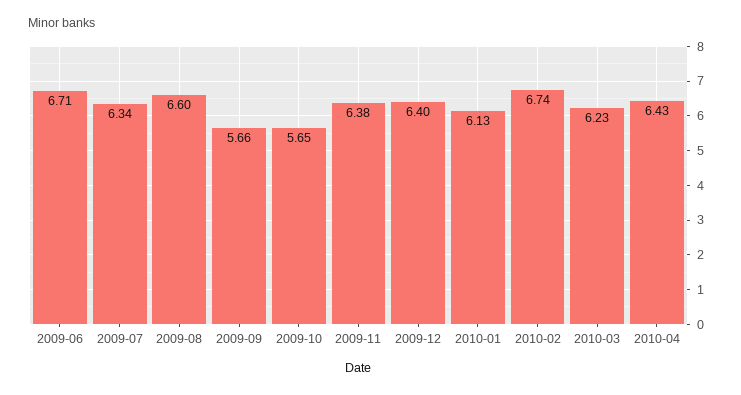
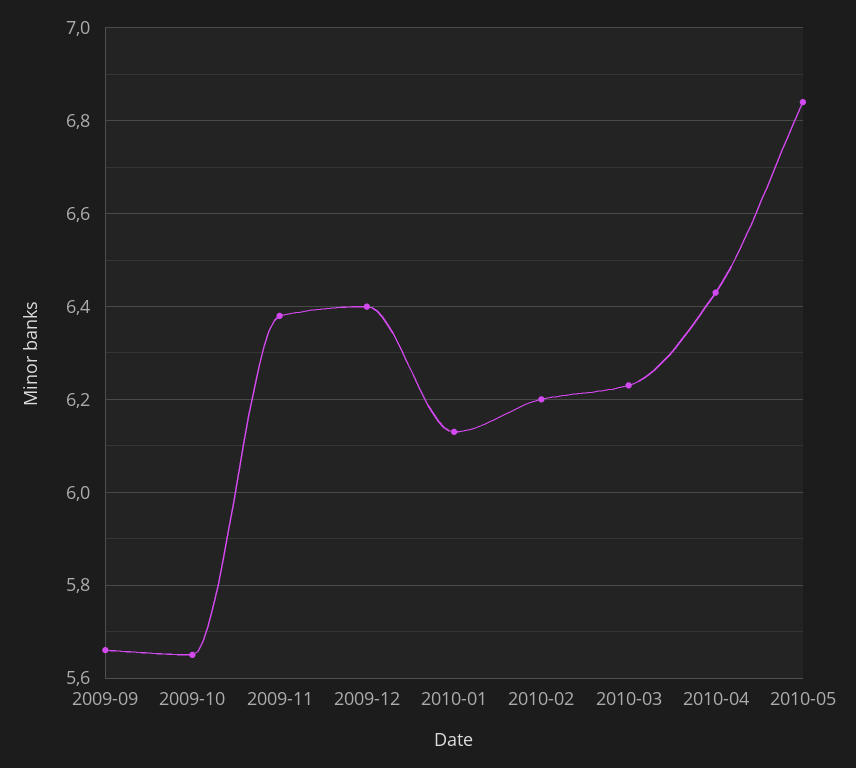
2009-06: 6.71 -> none
2009-07: 6.34 -> none
2009-08: 6.6 -> none
2010-02: 6.74 -> 6.2
2010-05: none -> 6.85

